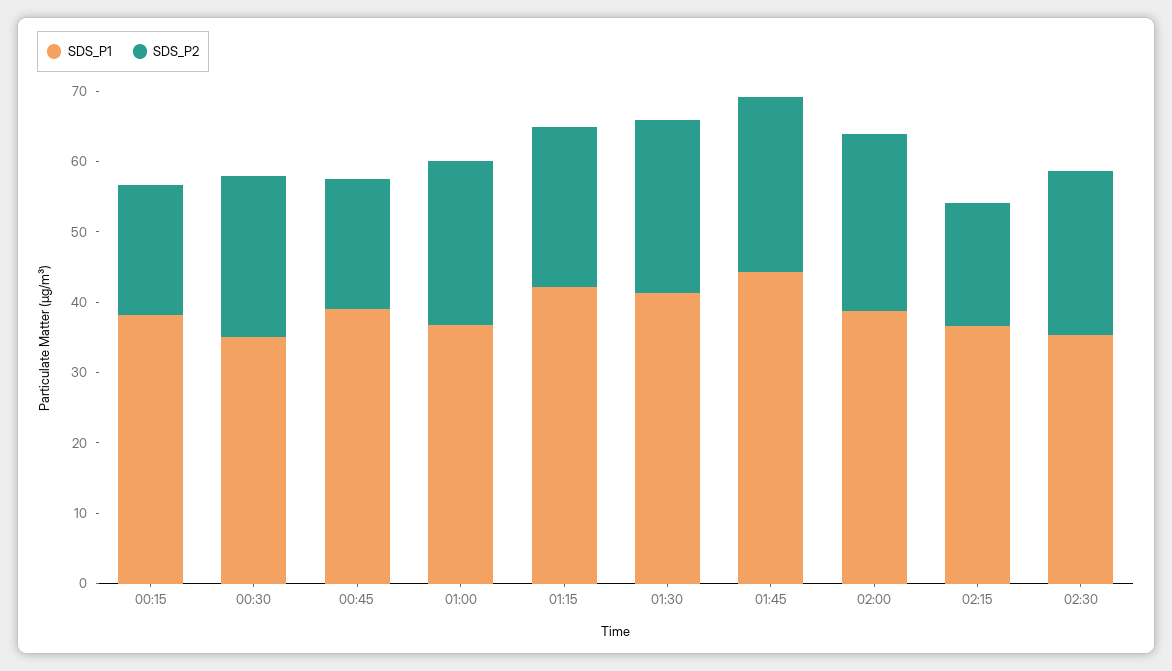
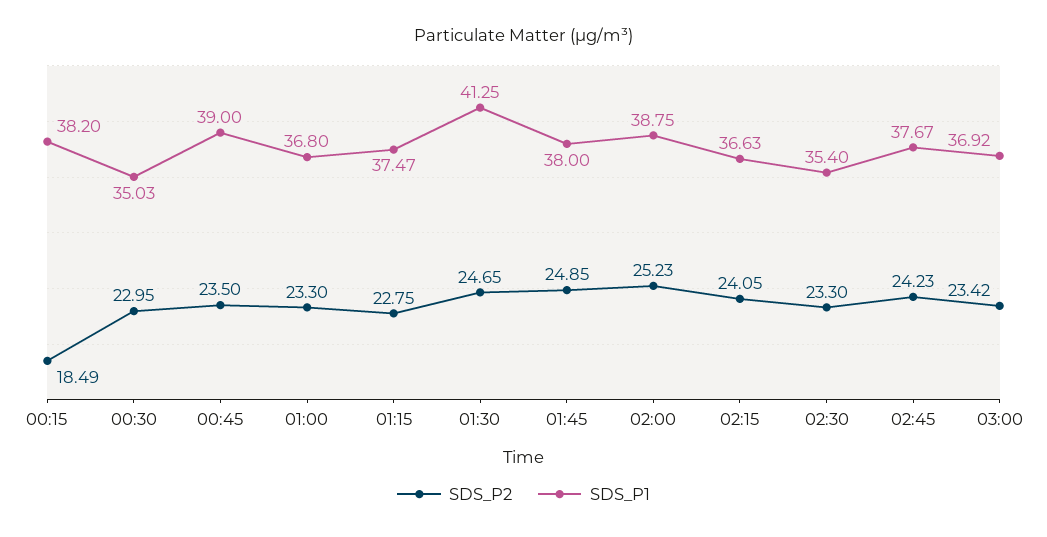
SDS_P2, 00:45: 18 -> 23.5
SDS_P1, 01:15: 42 -> 37.47
SDS_P1, 01:45: 44 -> 38
SDS_P2, 02:15: 18 -> 24.05
SDS_P2, 02:45: none -> 24.23
SDS_P1, 02:45: none -> 37.67
SDS_P2, 03:00: none -> 23.42
SDS_P1, 03:00: none -> 36.92

